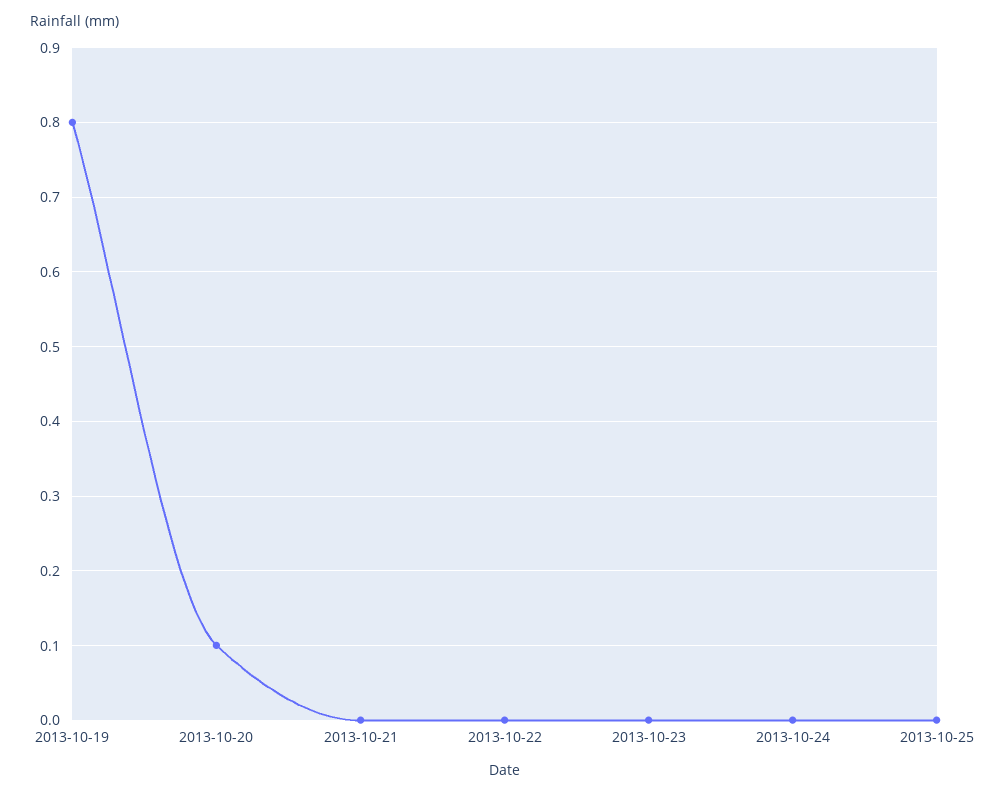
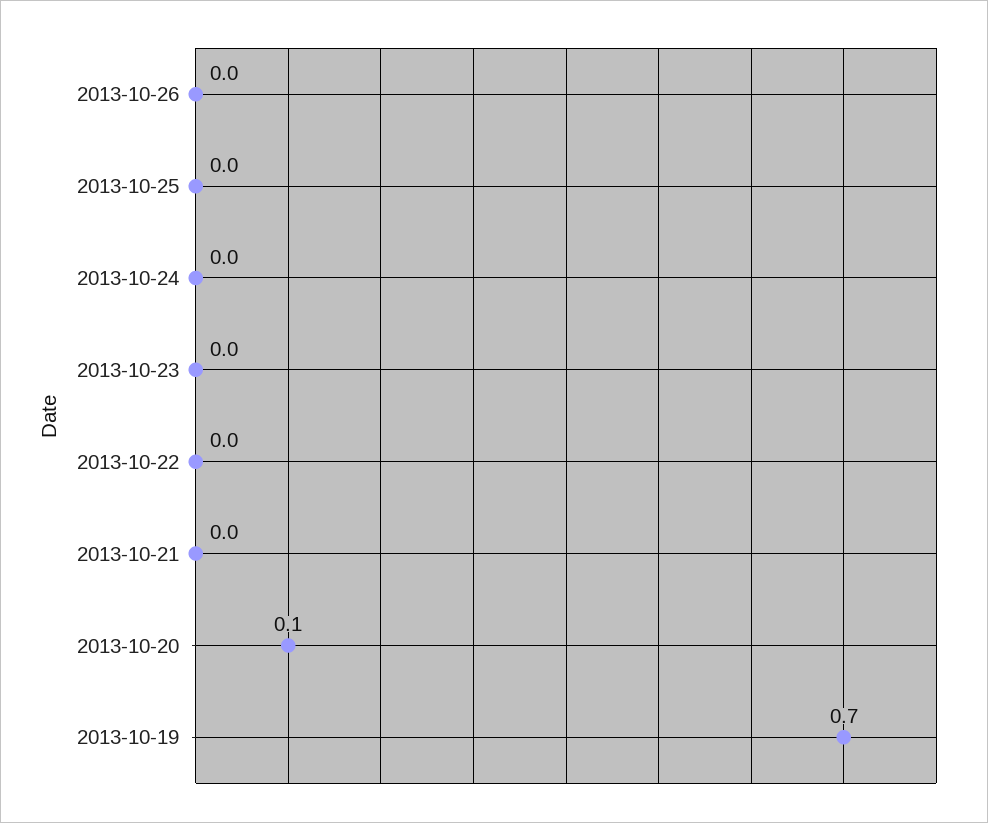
2013-10-19: 0.8 -> 0.7
2013-10-26: none -> 0

